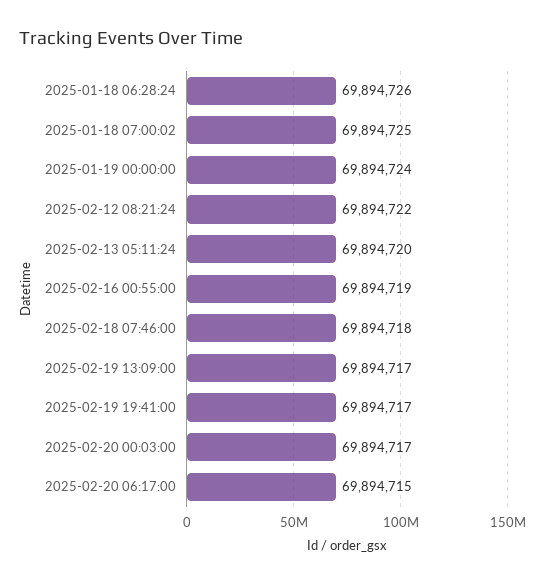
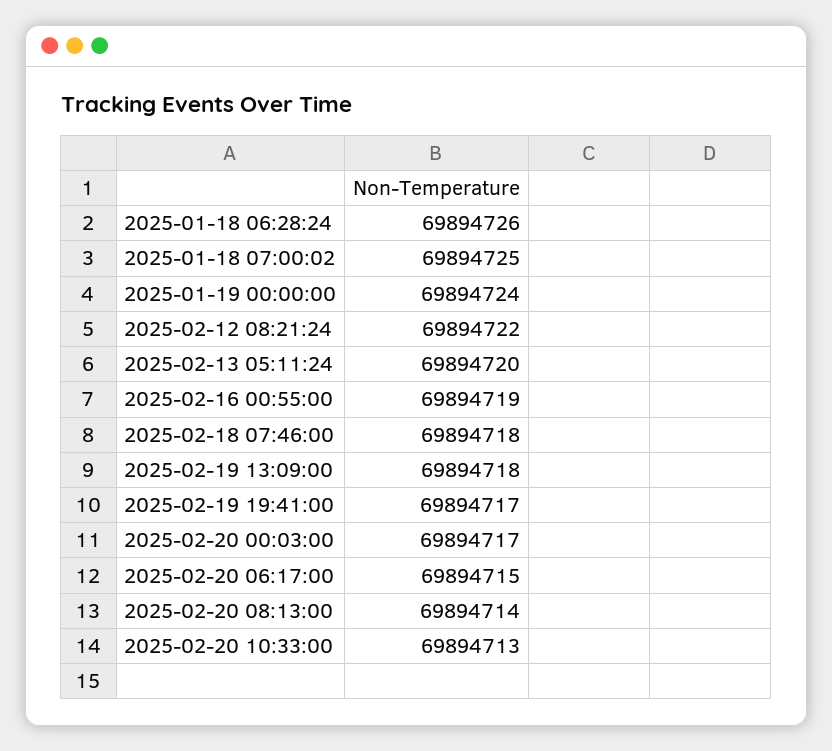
2025-02-19 13:09:00: 69894717 -> 69894718
2025-02-20 08:13:00: none -> 69894714
2025-02-20 10:33:00: none -> 69894713

